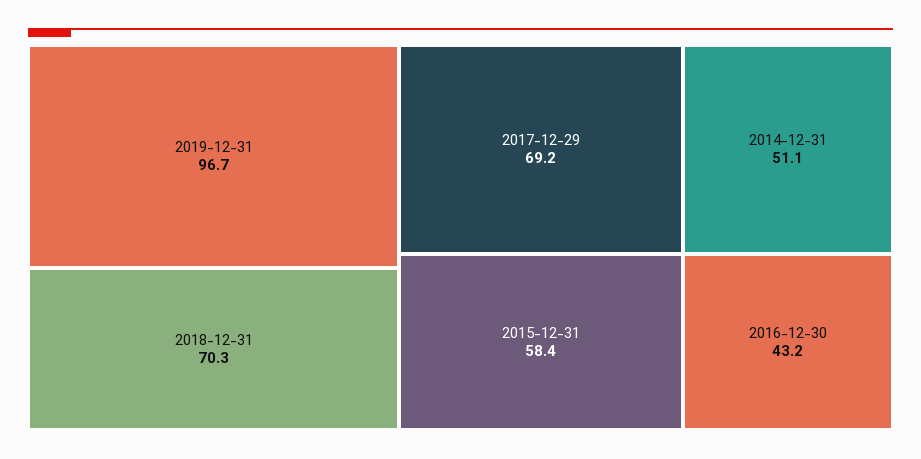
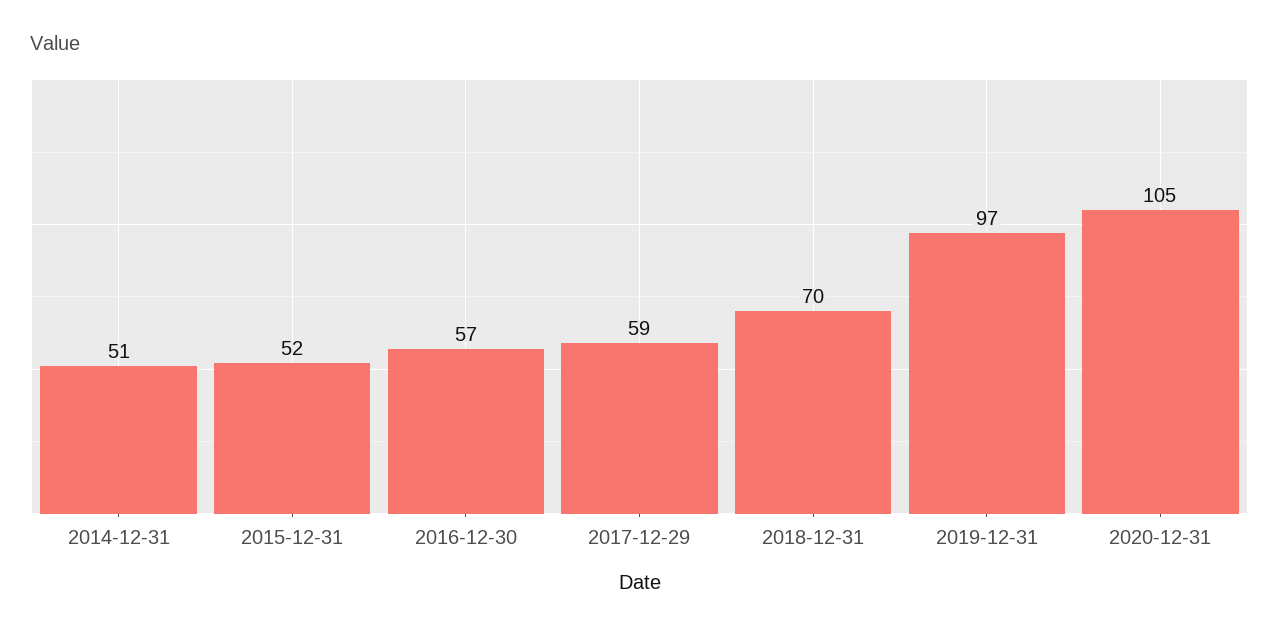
2017-12-29: 69.2 -> 59
2015-12-31: 58.4 -> 52
2016-12-30: 43.2 -> 57
2020-12-31: none -> 105

